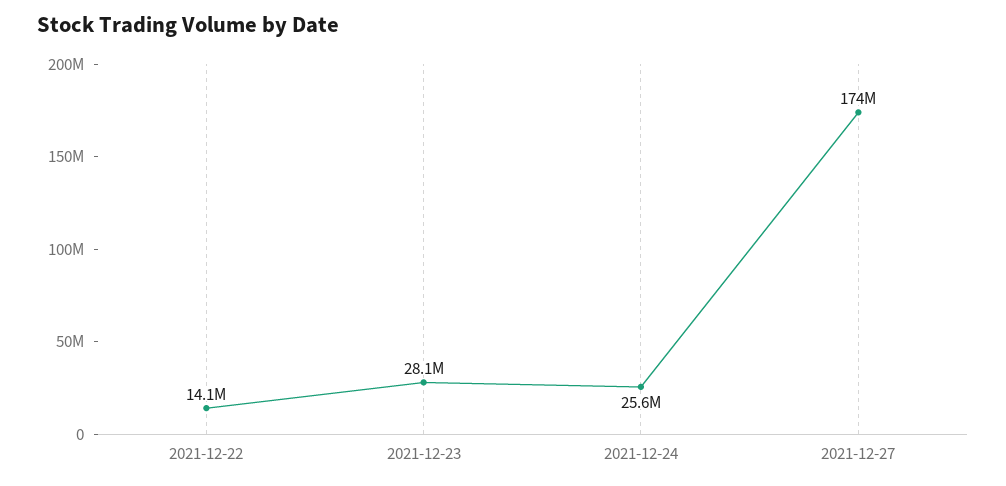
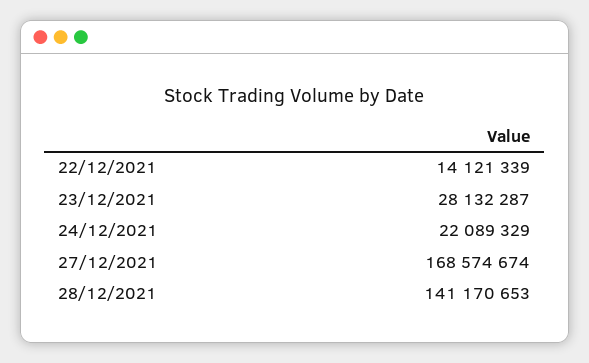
2021-12-24: 25600000 -> 22089329
2021-12-27: 174000000 -> 168574674
28/12/2021: none -> 141170653

